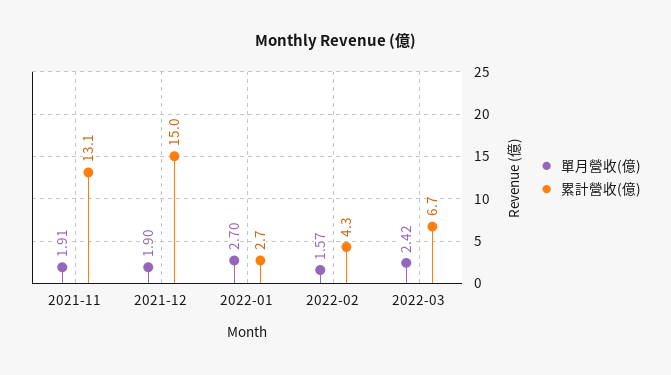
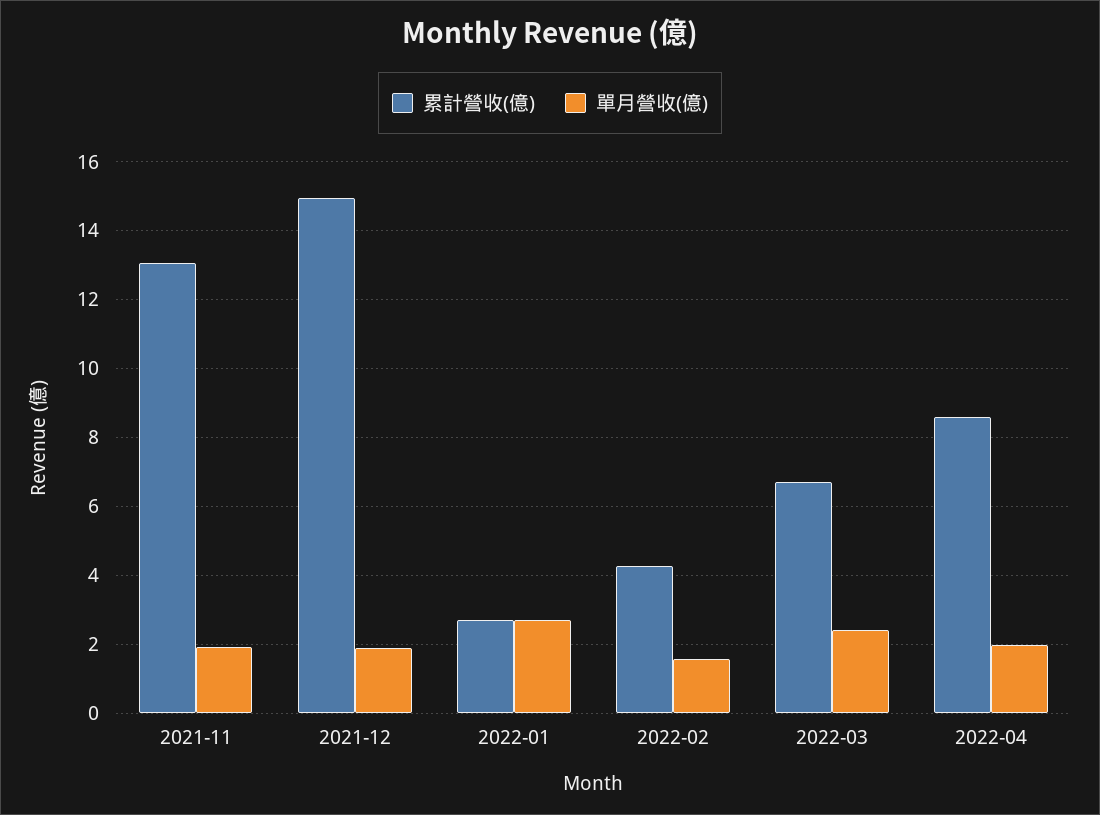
累計營收(億), 2022-04: none -> 8.6
單月營收(億), 2022-04: none -> 2

